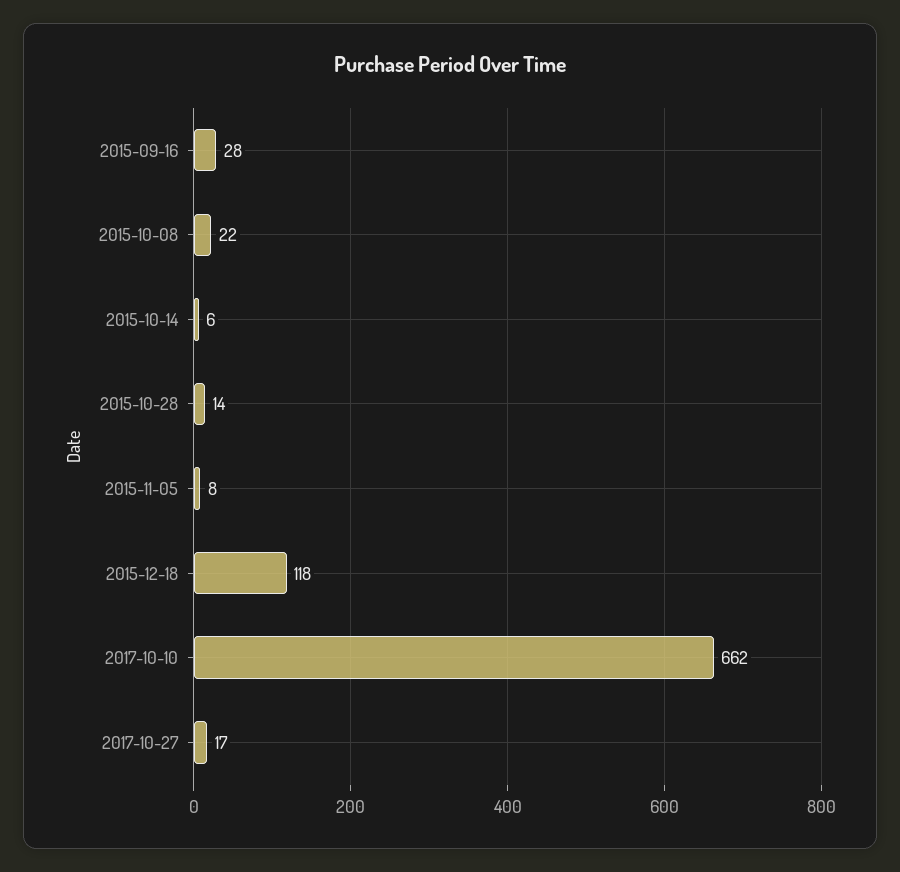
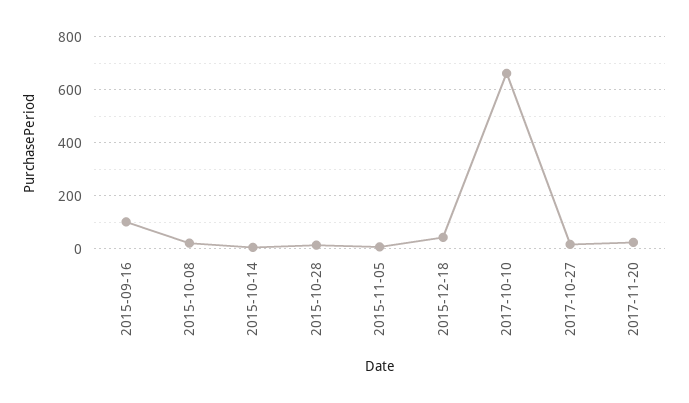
2015-09-16: 28 -> 100
2015-12-18: 118 -> 50
2017-11-20: none -> 25

